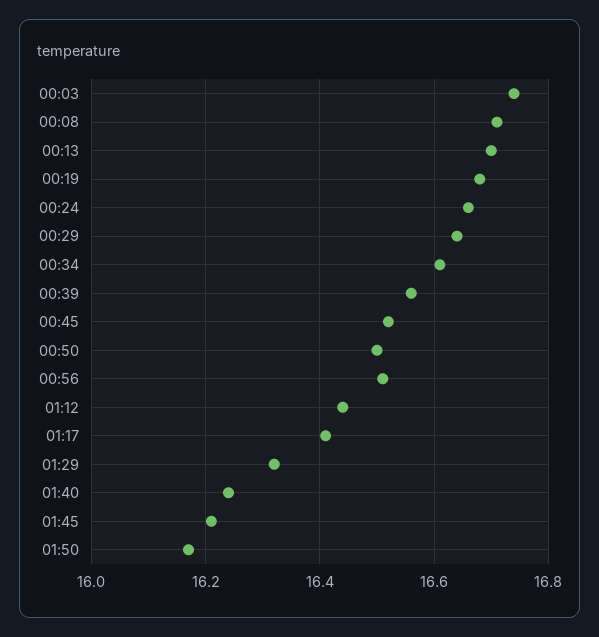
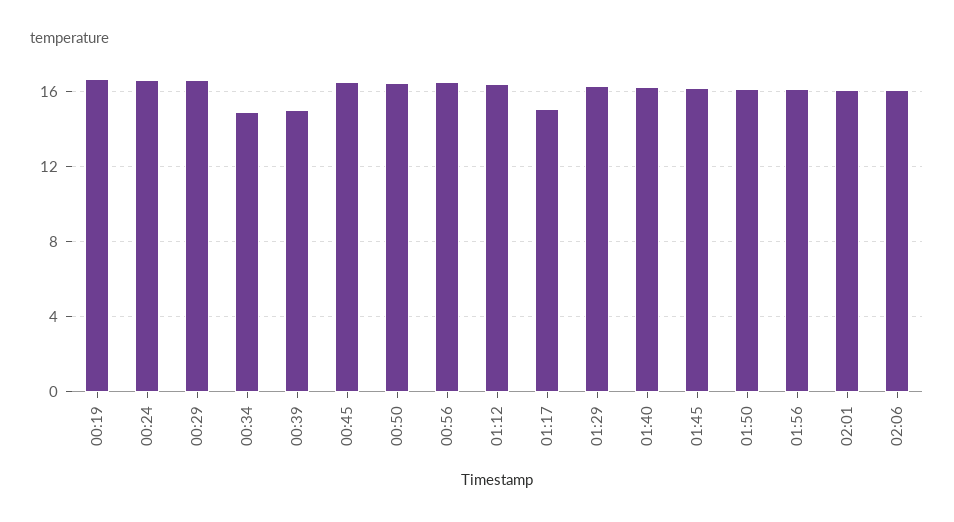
00:03: 16.75 -> none
00:08: 16.7 -> none
00:13: 16.7 -> none
00:34: 16.6 -> 15
00:39: 16.55 -> 15
01:17: 16.4 -> 15
01:56: none -> 16
02:01: none -> 16
02:06: none -> 16

